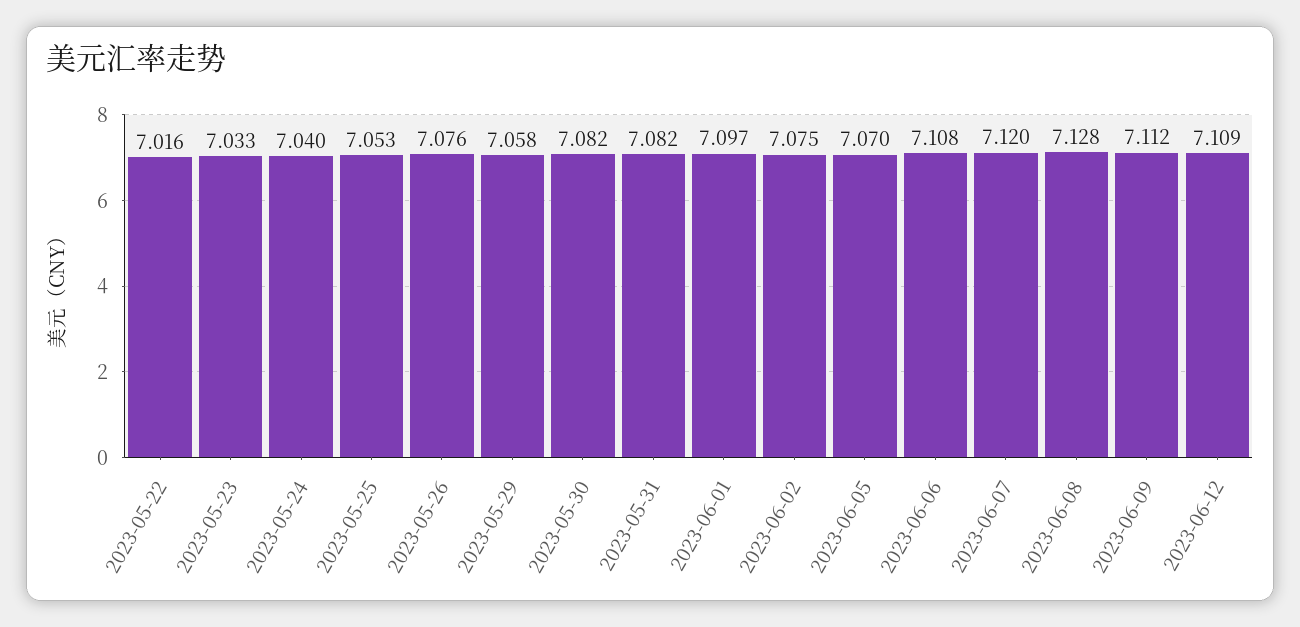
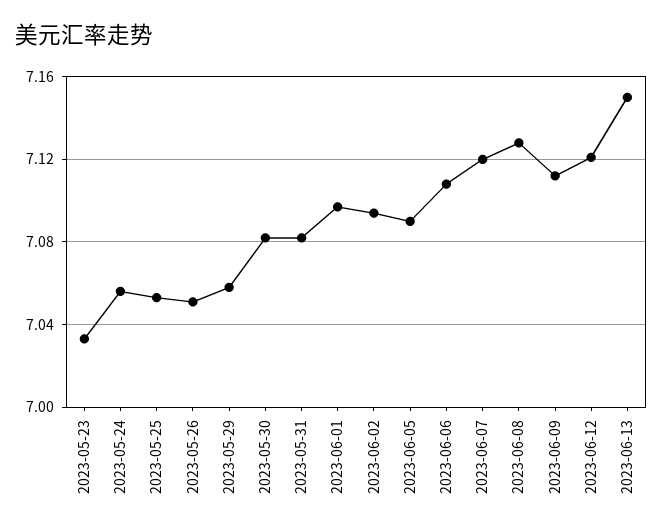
2023-05-22: 7.016 -> none
2023-05-24: 7.04 -> 7.055
2023-05-26: 7.076 -> 7.05
2023-06-02: 7.075 -> 7.095
2023-06-05: 7.07 -> 7.09
2023-06-12: 7.109 -> 7.12
2023-06-13: none -> 7.15

